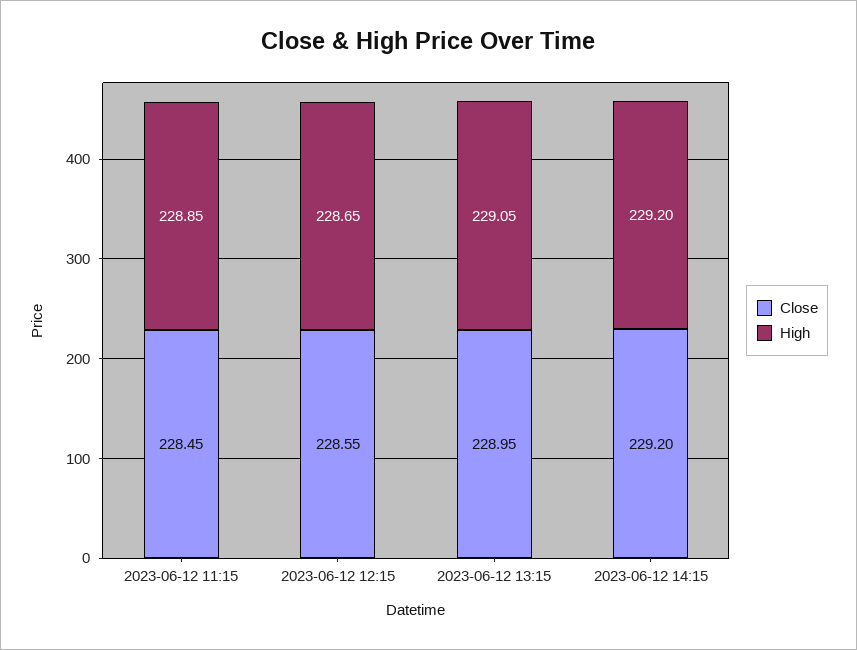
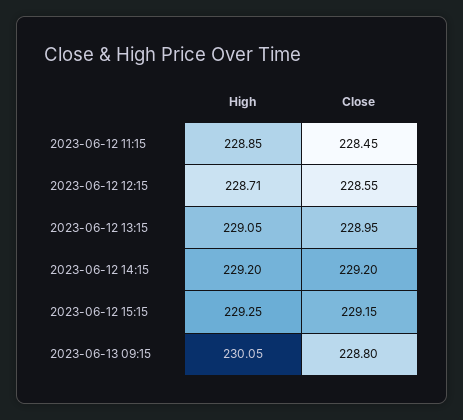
High, 2023-06-12 12:15: 228.65 -> 228.71
High, 2023-06-12 15:15: none -> 229.25
Close, 2023-06-12 15:15: none -> 229.15
High, 2023-06-13 09:15: none -> 230.05
Close, 2023-06-13 09:15: none -> 228.8

